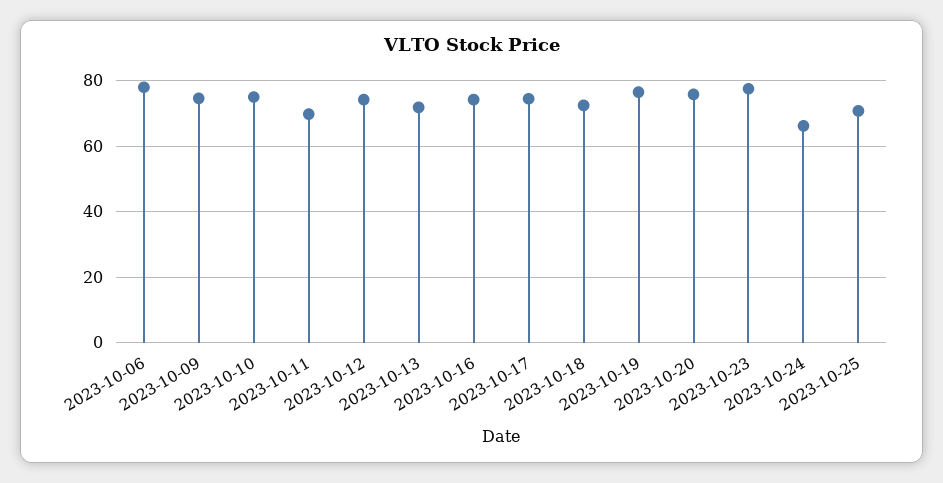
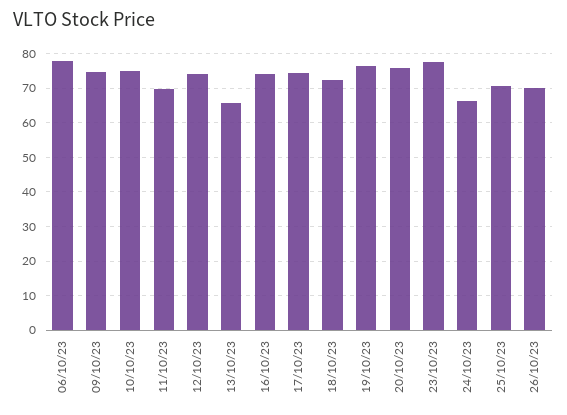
2023-10-13: 72 -> 66
26/10/23: none -> 70

